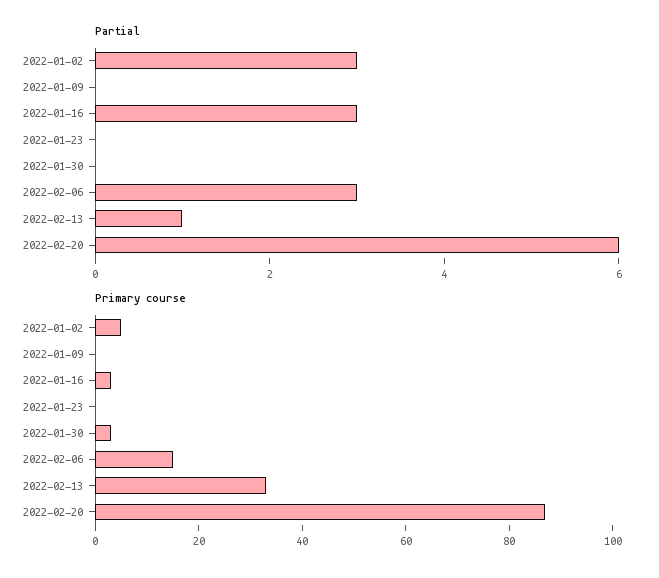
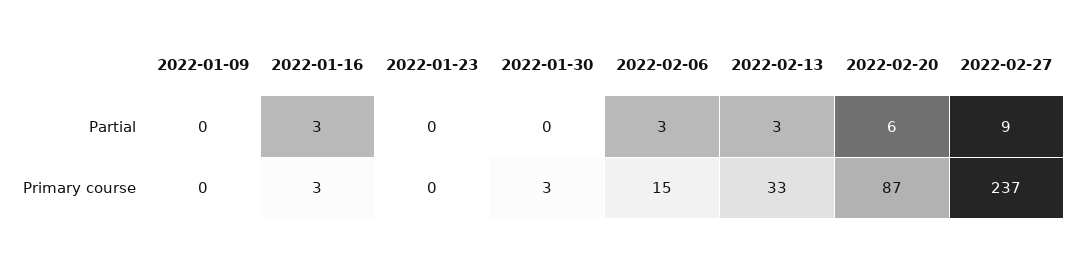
Partial, 2022-01-02: 3 -> none
Partial, 2022-02-13: 1 -> 3
Primary course, 2022-01-02: 5 -> none
Partial, 2022-02-27: none -> 9
Primary course, 2022-02-27: none -> 237

